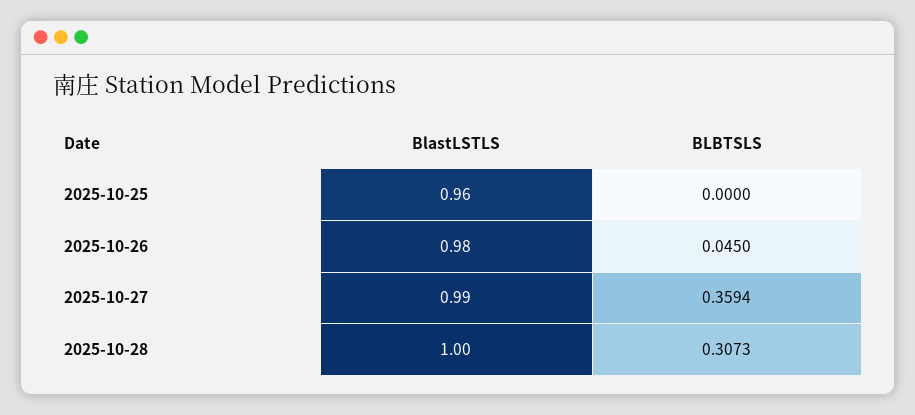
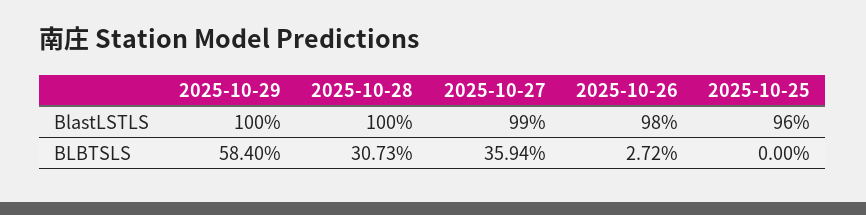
BLBTSLS, 2025-10-26: 0.045 -> 0.0272
BlastLSTLS, 2025-10-29: none -> 1
BLBTSLS, 2025-10-29: none -> 0.584

